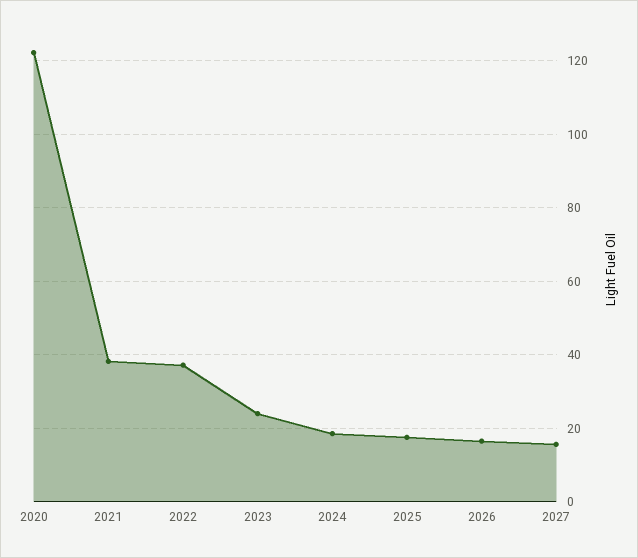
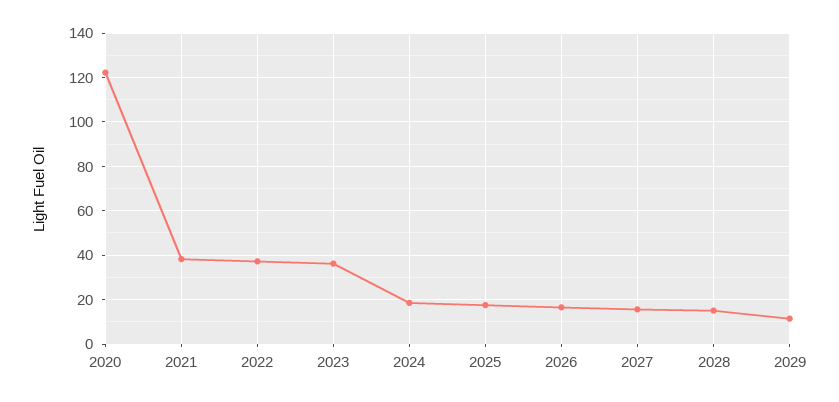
2023: 24 -> 35
2028: none -> 15
2029: none -> 10

